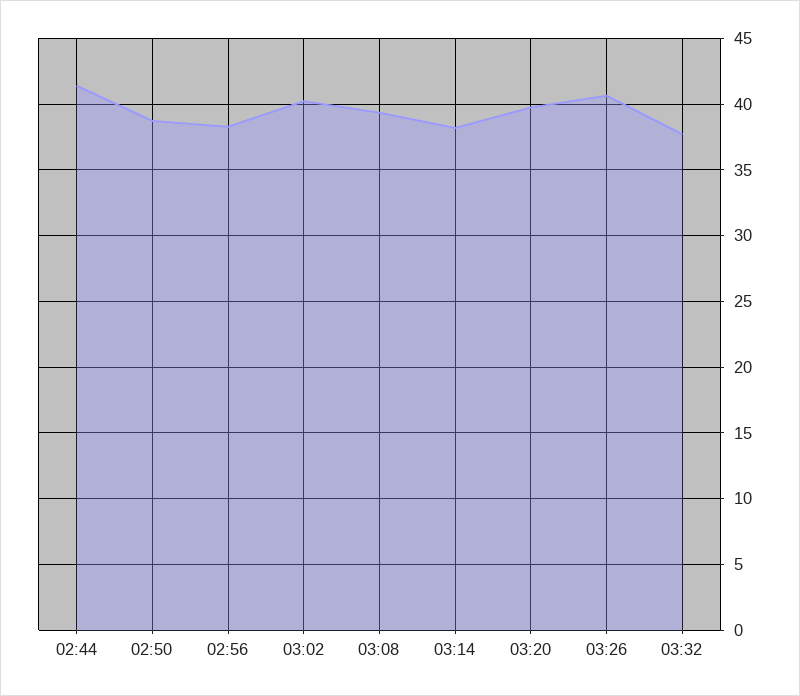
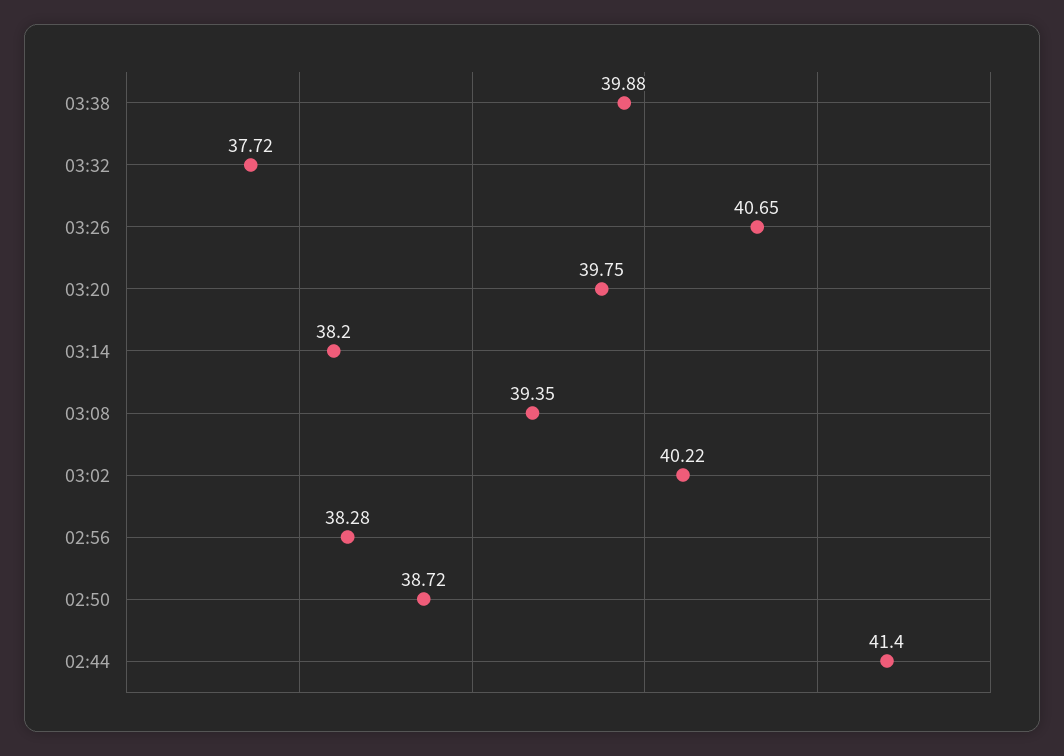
03:38: none -> 39.88

